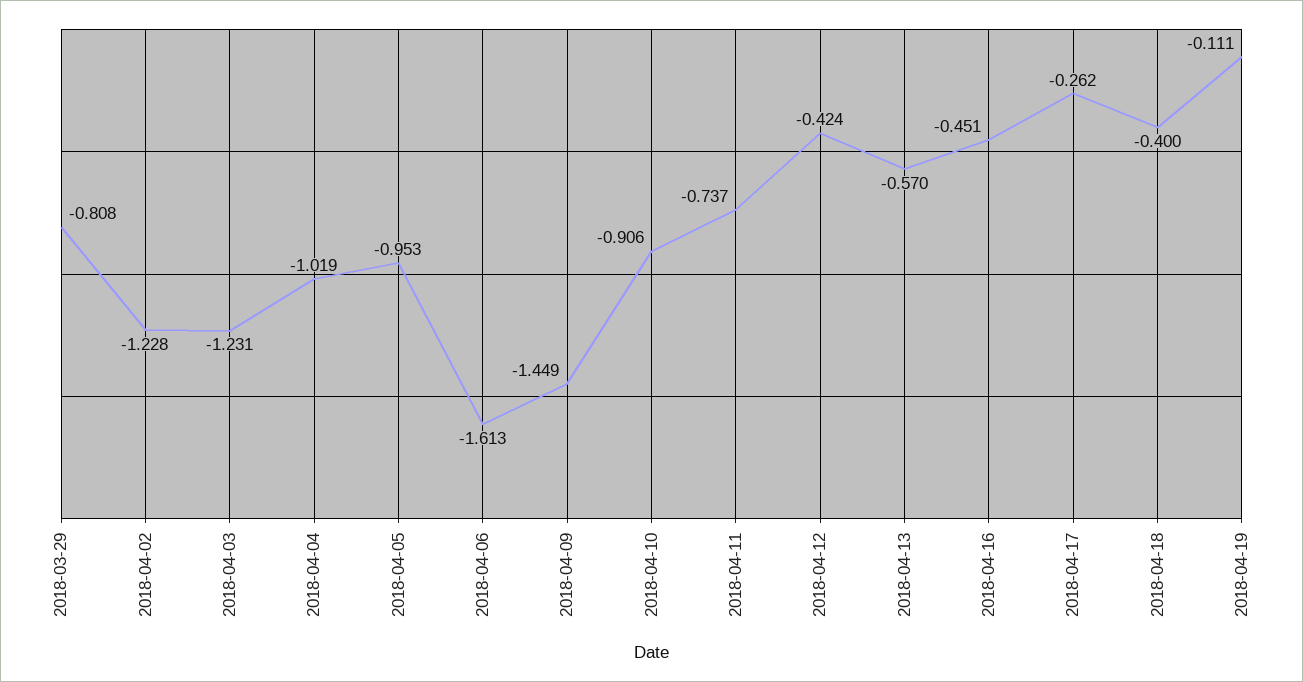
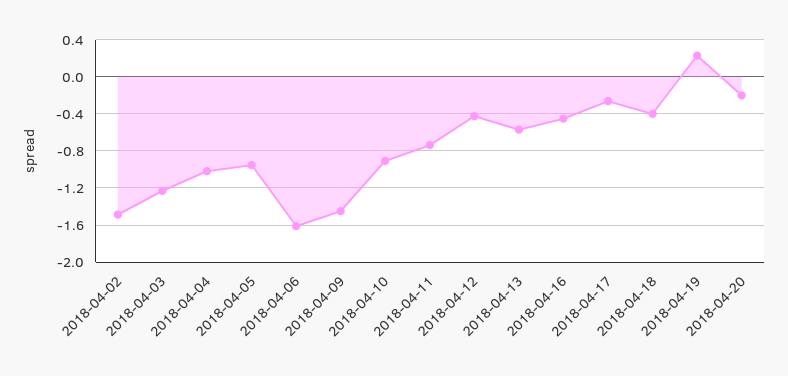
2018-03-29: -0.808 -> none
2018-04-02: -1.228 -> -1.5
2018-04-19: -0.111 -> 0.2
2018-04-20: none -> -0.2

